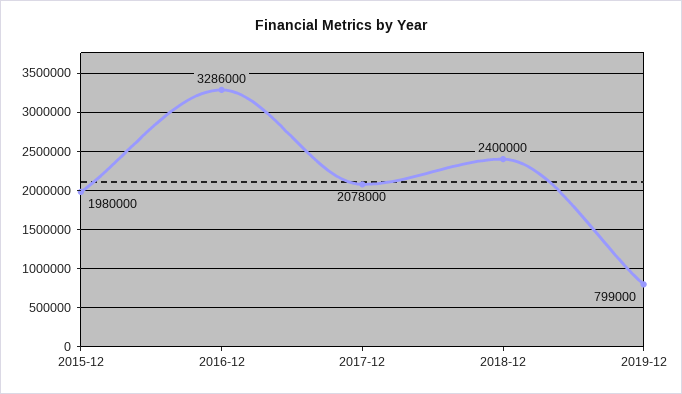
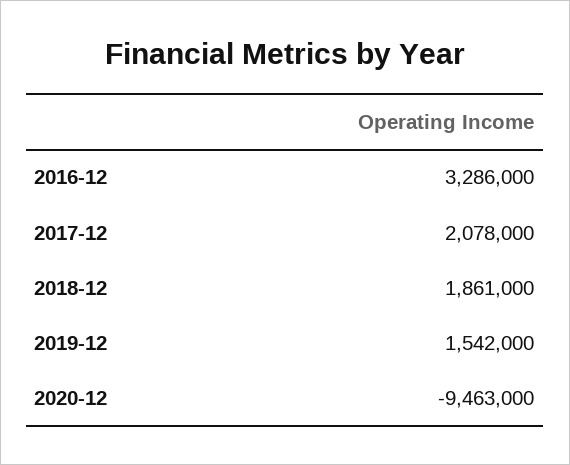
2015-12: 1980000 -> none
2018-12: 2400000 -> 1861000
2019-12: 799000 -> 1542000
2020-12: none -> -9463000

